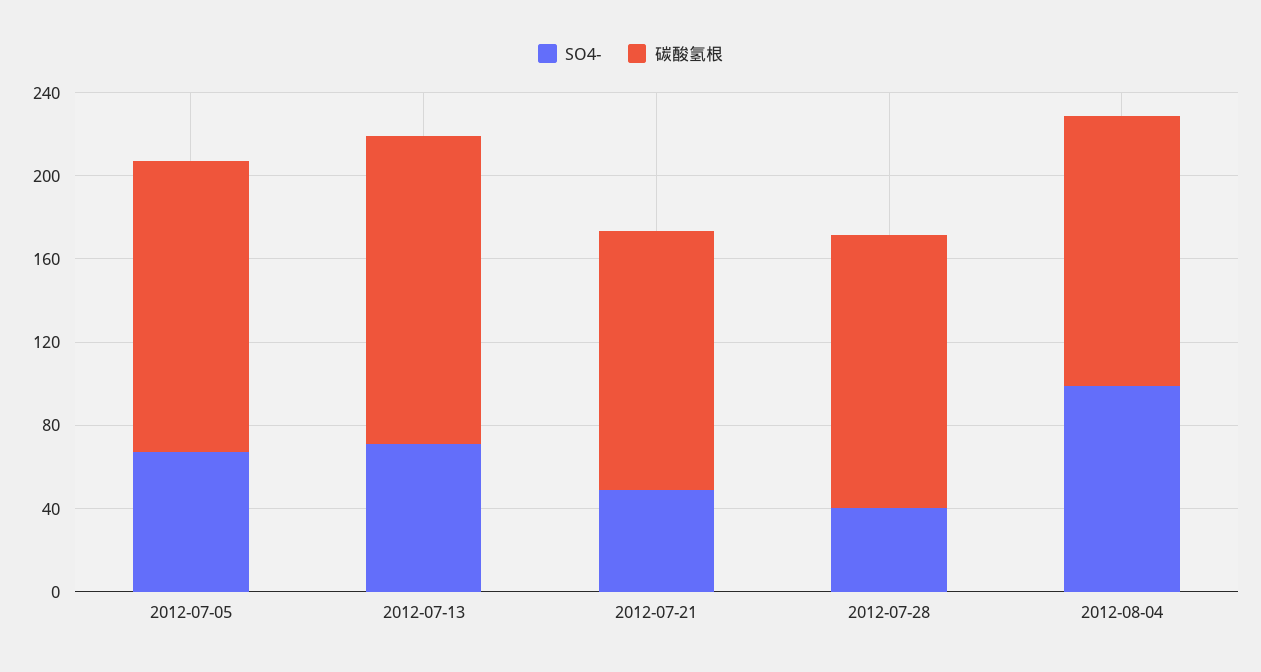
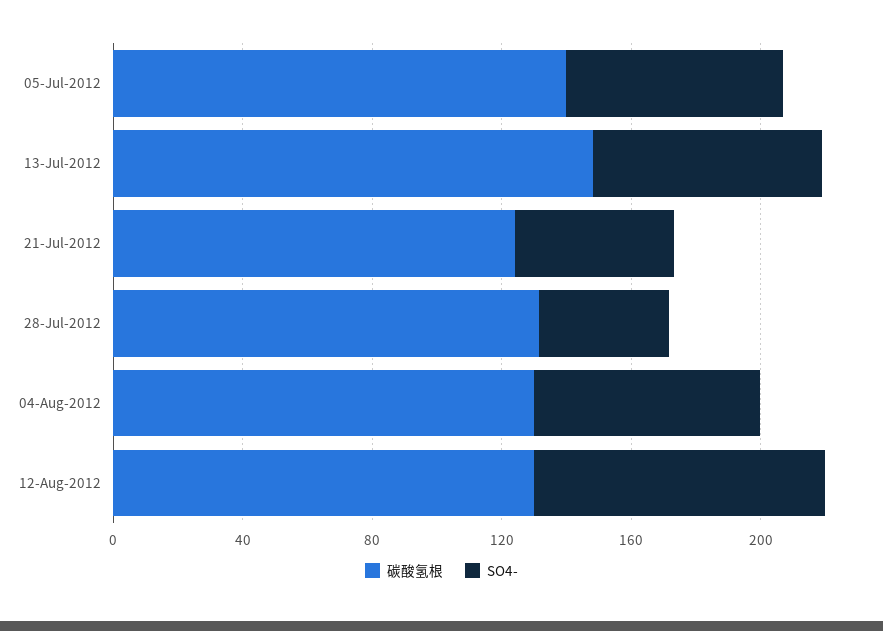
SO4-, 2012-08-04: 100 -> 70
碳酸氢根, 12-Aug-2012: none -> 130
SO4-, 12-Aug-2012: none -> 90

